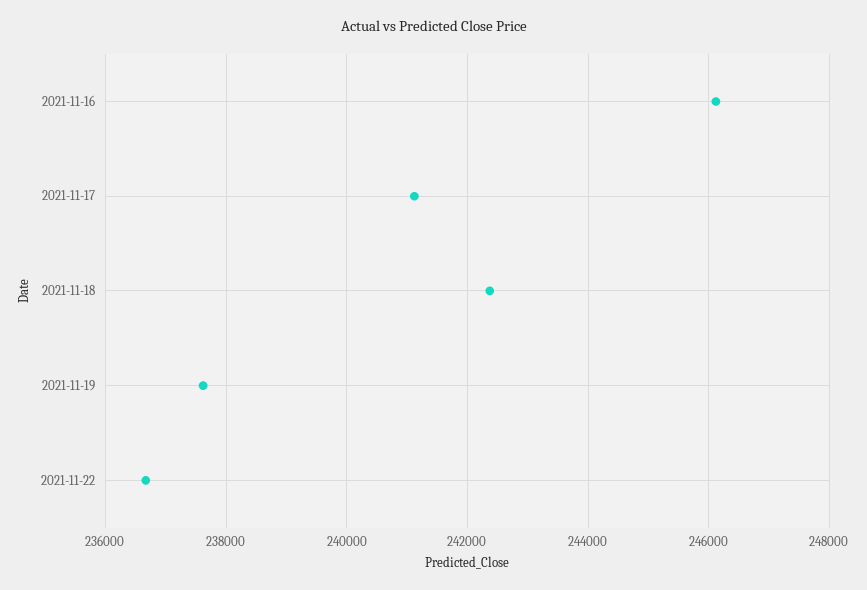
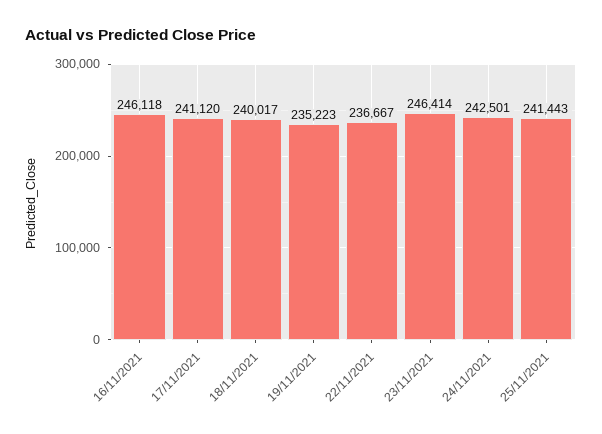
2021-11-18: 242400 -> 240017
2021-11-19: 237600 -> 235223
23/11/2021: none -> 246414
24/11/2021: none -> 242501
25/11/2021: none -> 241443

